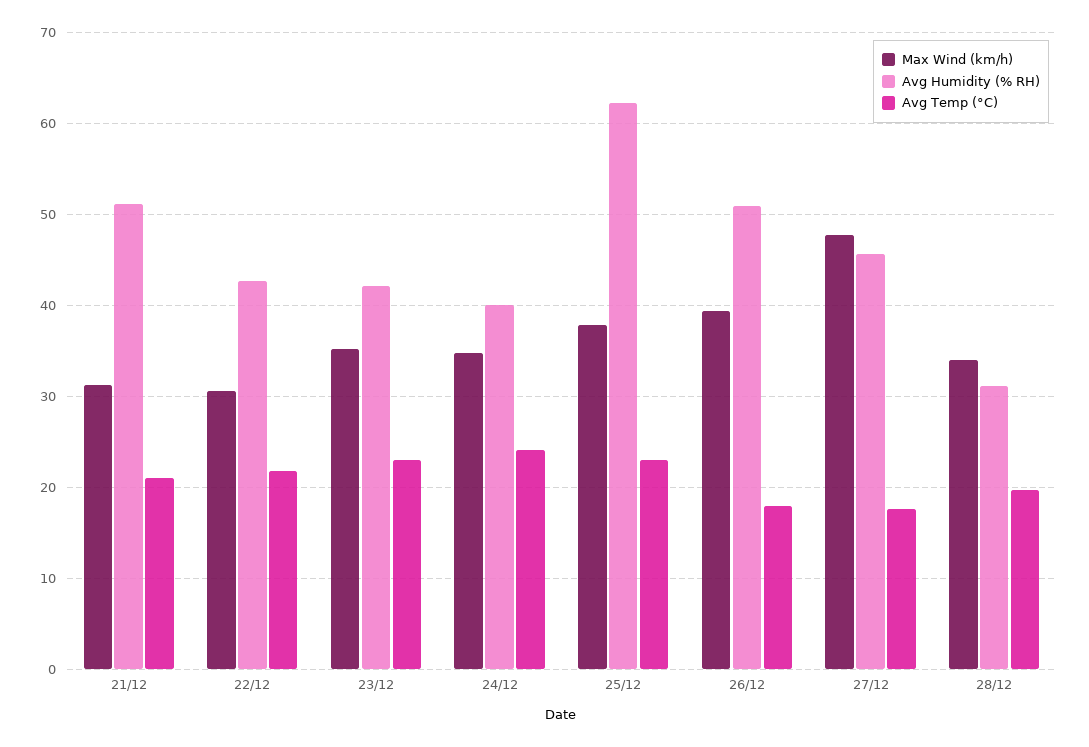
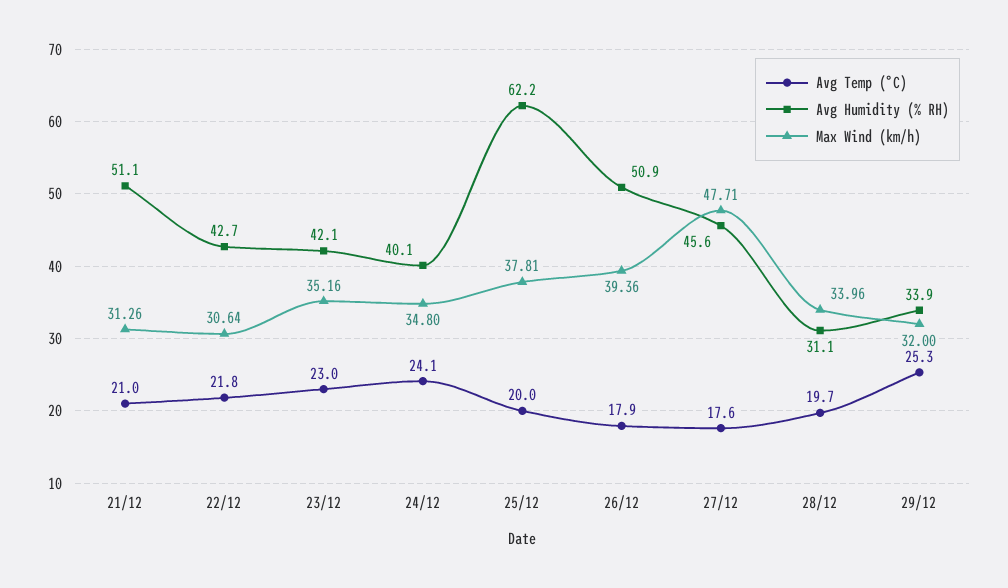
Avg Temp (°C), 25/12: 23 -> 20
Avg Temp (°C), 29/12: none -> 25.3
Avg Humidity (% RH), 29/12: none -> 33.9
Max Wind (km/h), 29/12: none -> 32

